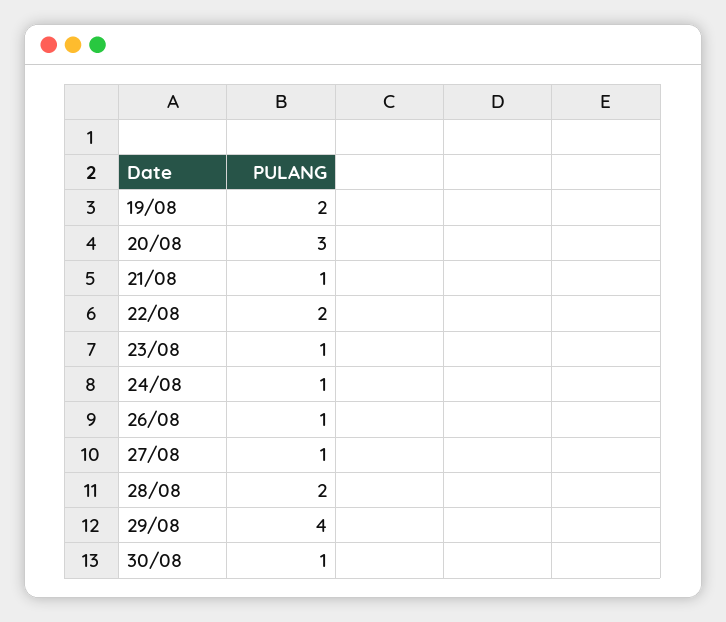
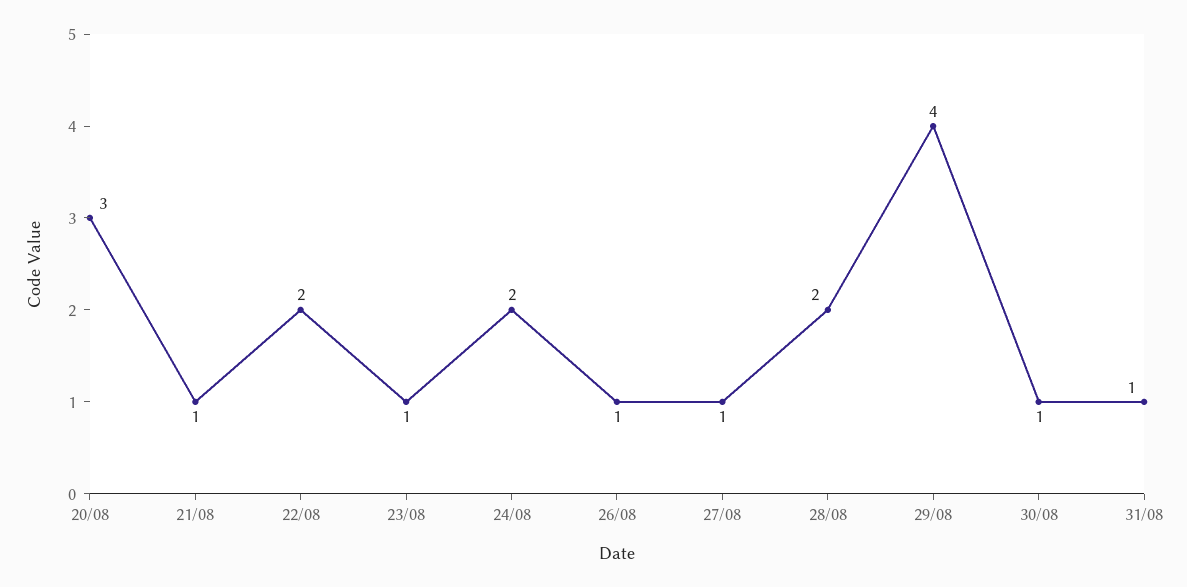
19/08: 2 -> none
24/08: 1 -> 2
31/08: none -> 1

